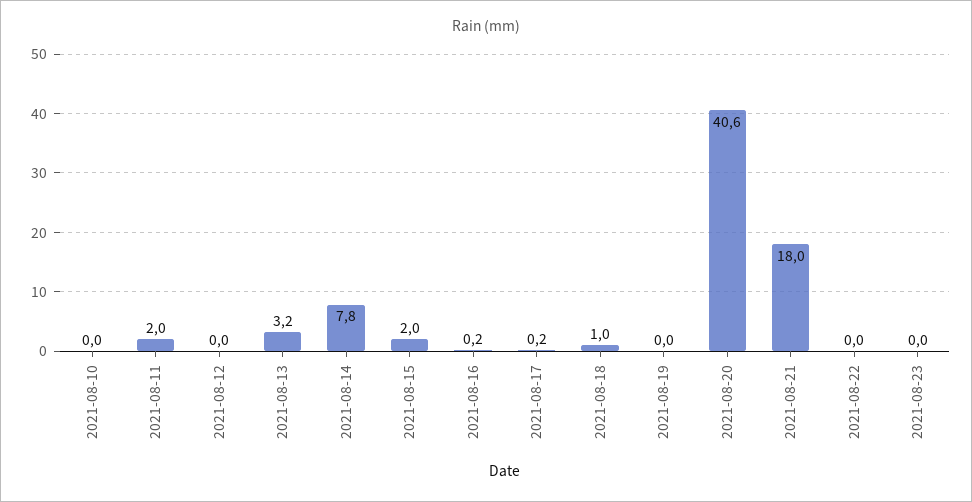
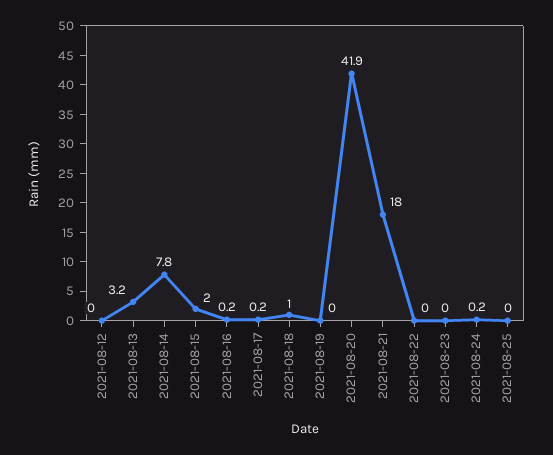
2021-08-10: 0 -> none
2021-08-11: 2 -> none
2021-08-20: 40.6 -> 41.9
2021-08-24: none -> 0.2
2021-08-25: none -> 0

